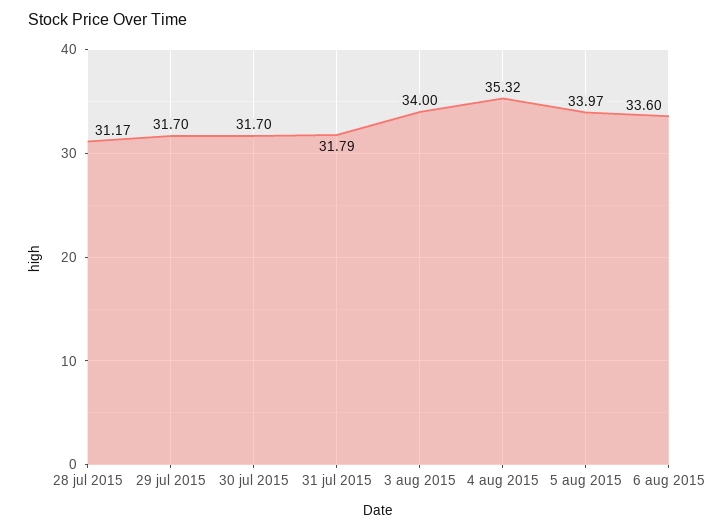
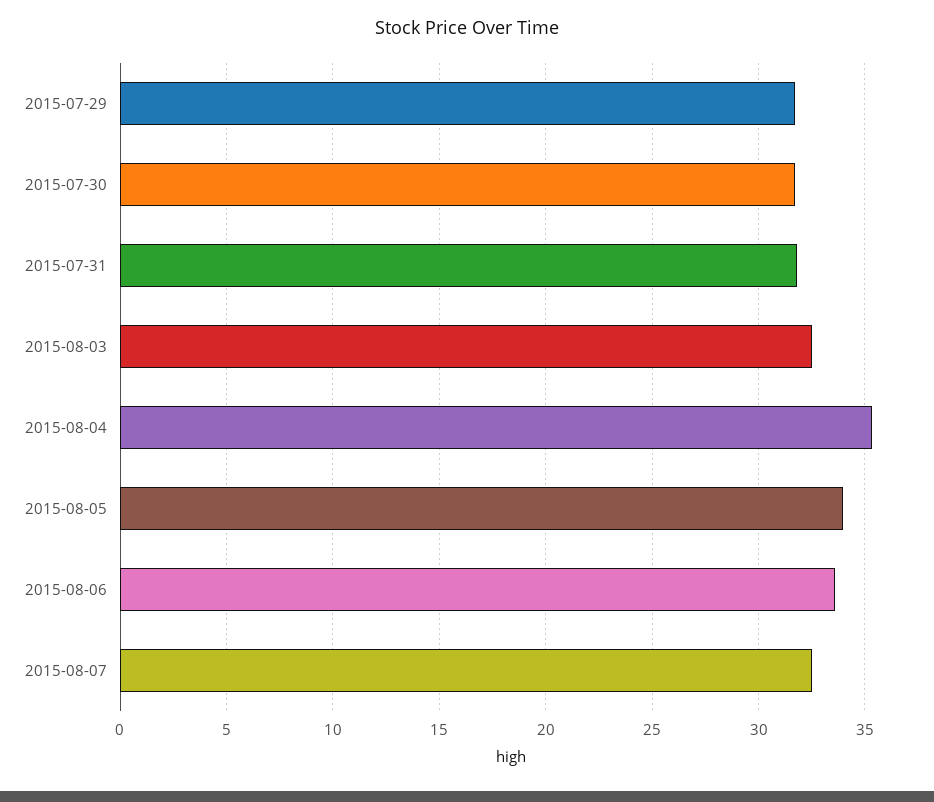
28 jul 2015: 31.17 -> none
3 aug 2015: 34 -> 32.5
2015-08-07: none -> 32.5

